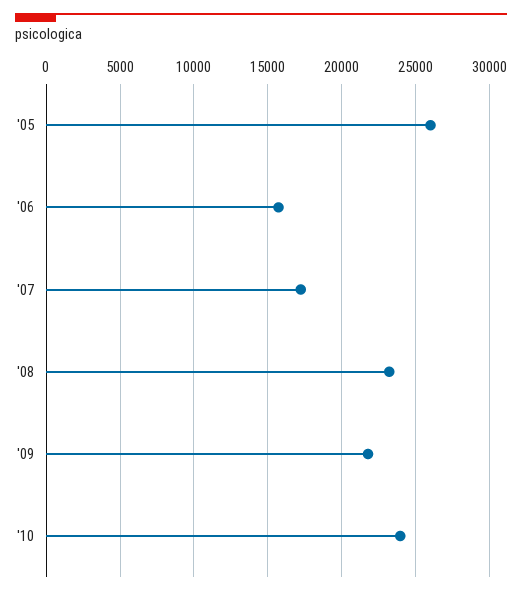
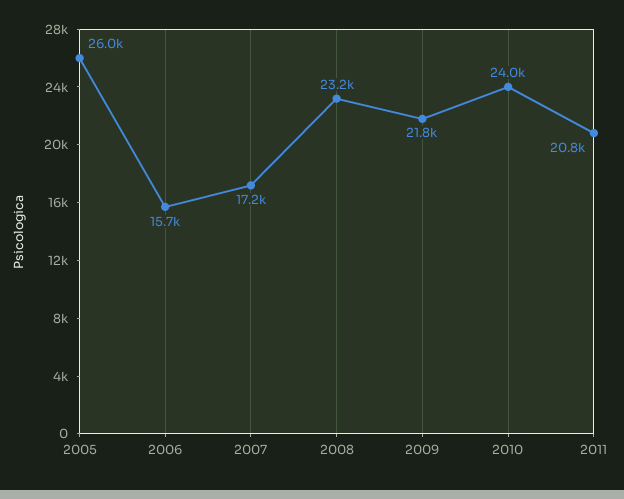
2011: none -> 20800

